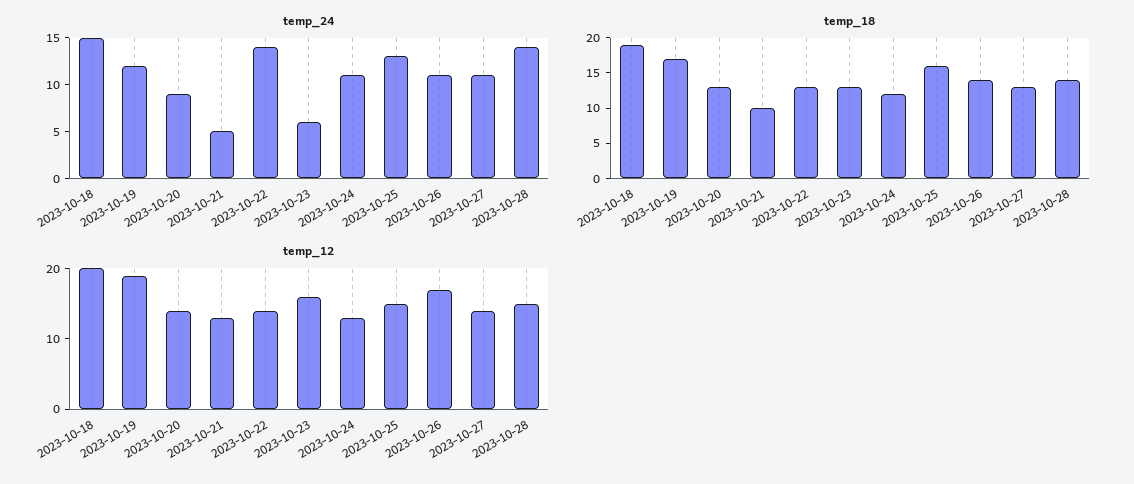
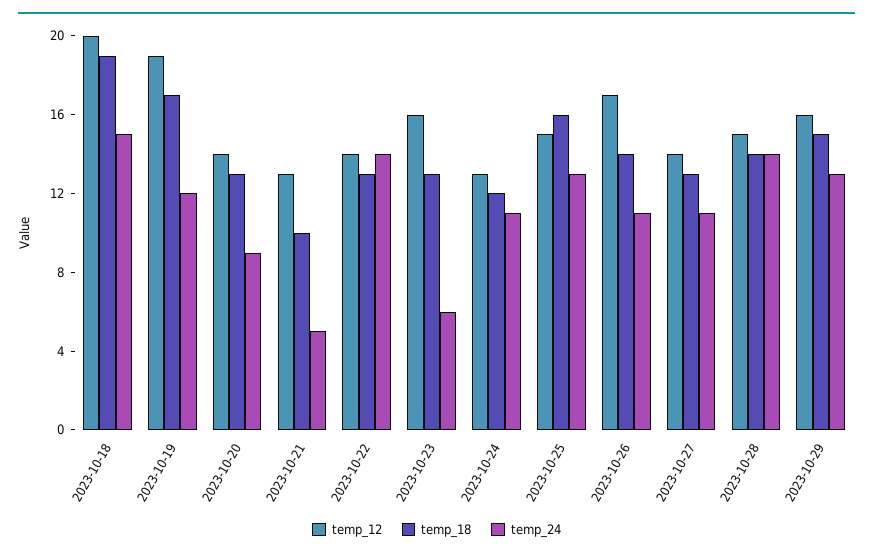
temp_12, 2023-10-29: none -> 16
temp_18, 2023-10-29: none -> 15
temp_24, 2023-10-29: none -> 13

